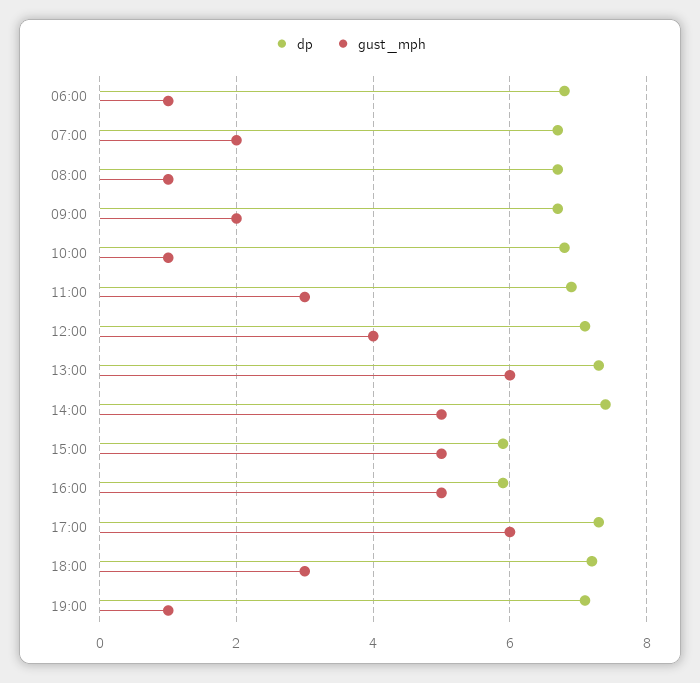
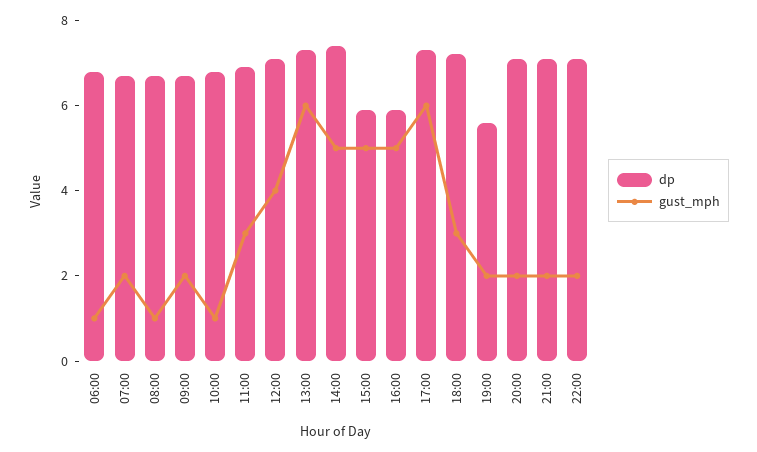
dp, 19:00: 7 -> 5.5
gust_mph, 19:00: 1 -> 2
dp, 20:00: none -> 7
gust_mph, 20:00: none -> 2
dp, 21:00: none -> 7
gust_mph, 21:00: none -> 2
dp, 22:00: none -> 7
gust_mph, 22:00: none -> 2

